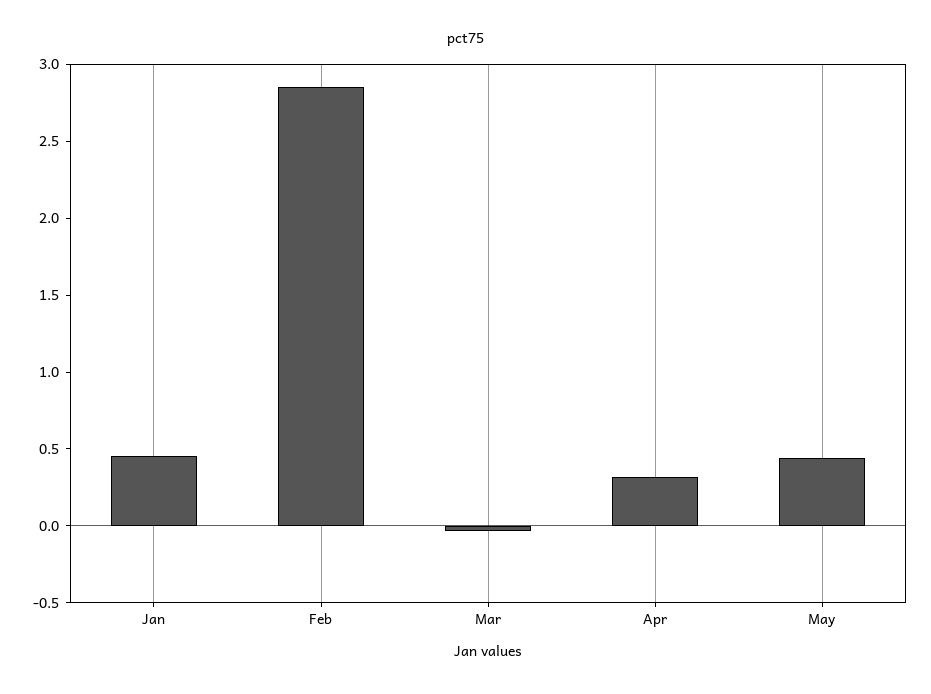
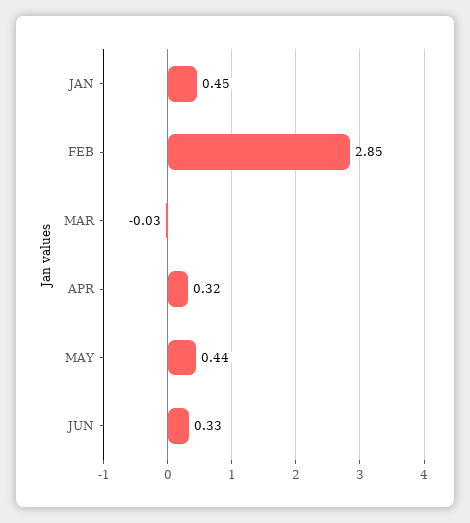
JUN: none -> 0.33

